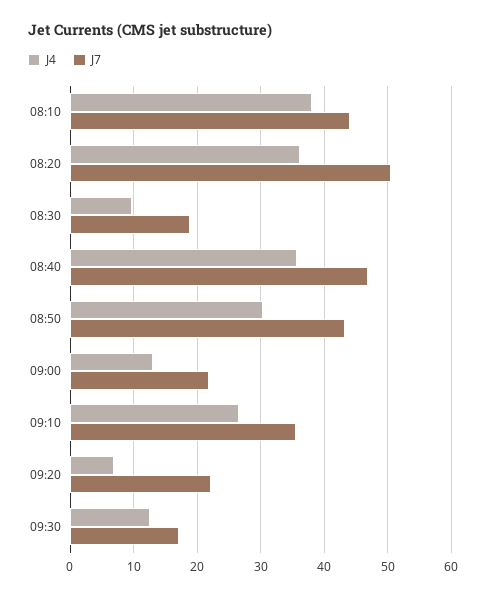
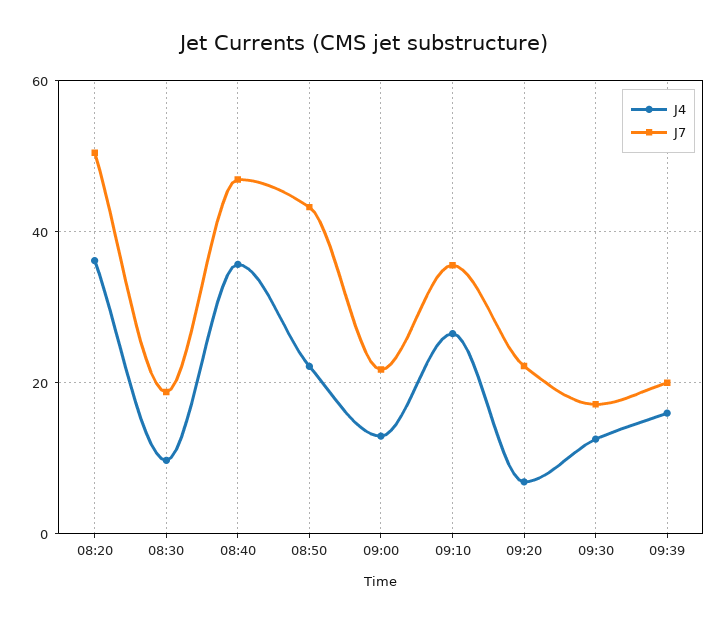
J4, 08:10: 38 -> none
J7, 08:10: 44 -> none
J4, 08:50: 30 -> 22
J4, 09:39: none -> 16
J7, 09:39: none -> 20

